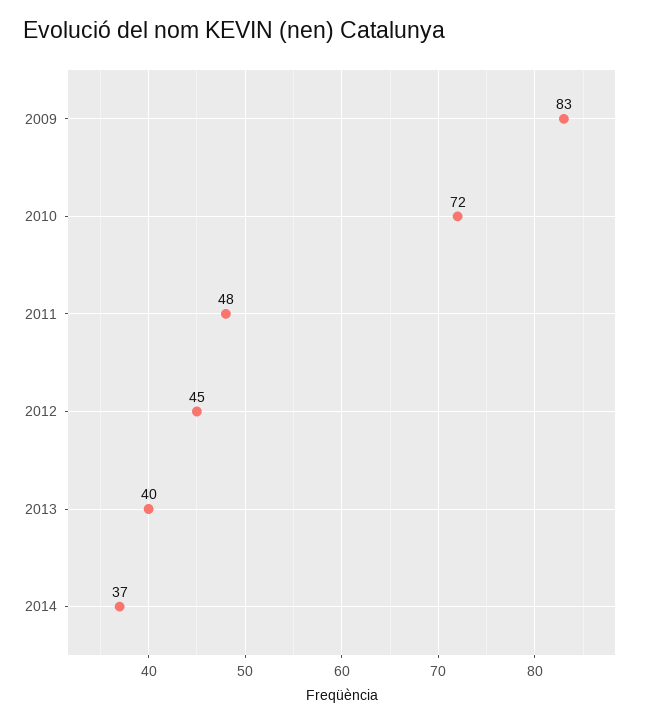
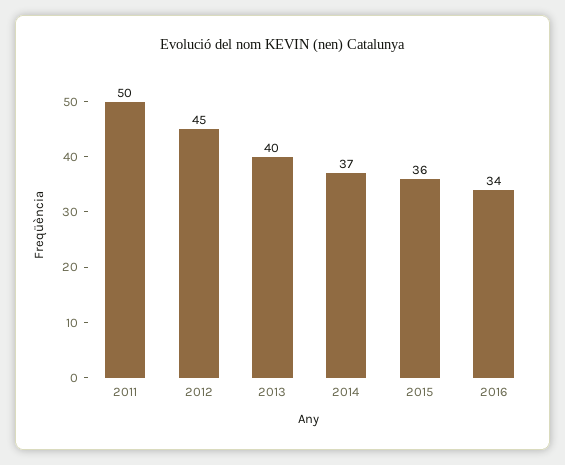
2009: 83 -> none
2010: 72 -> none
2011: 48 -> 50
2015: none -> 36
2016: none -> 34

